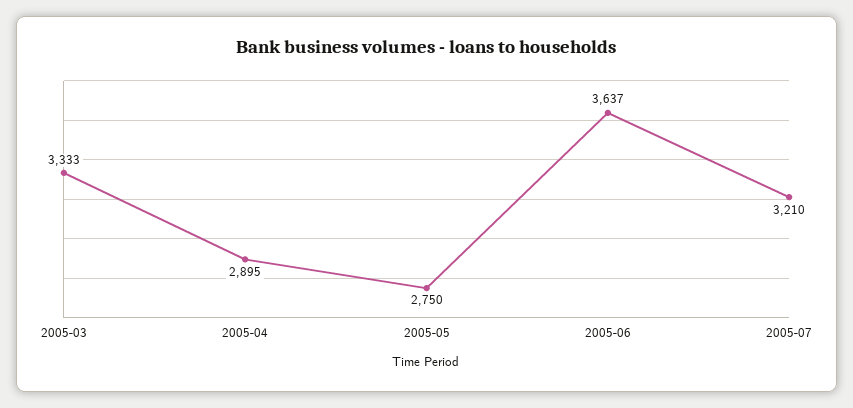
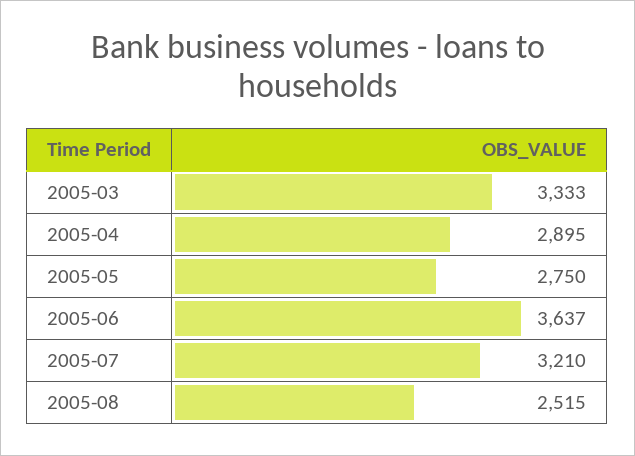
2005-08: none -> 2515

